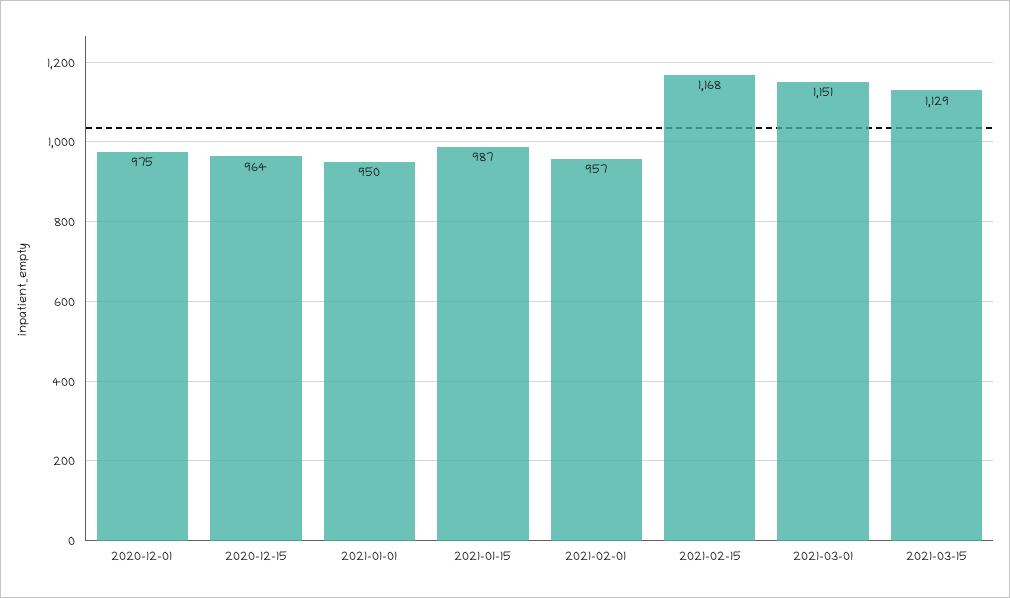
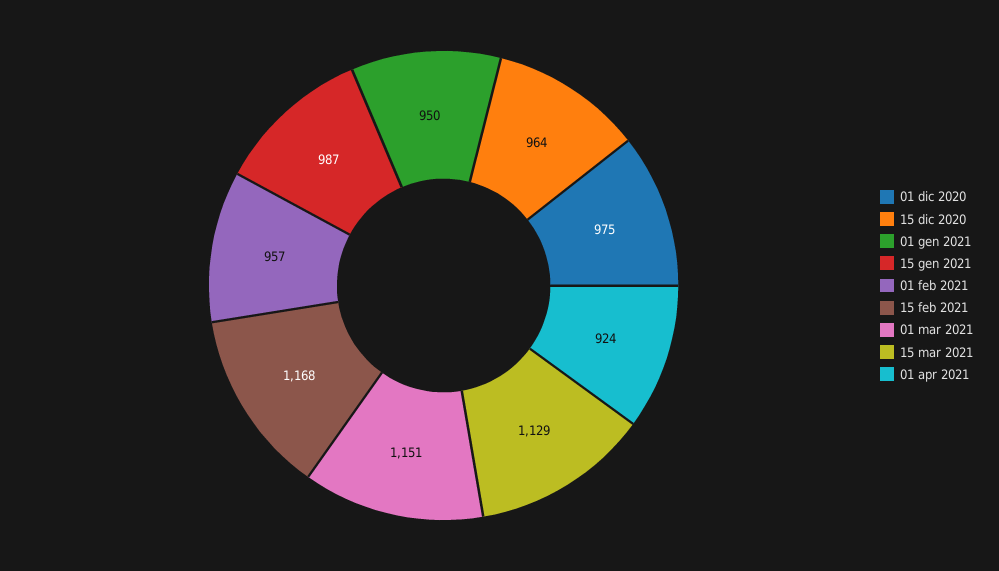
01 apr 2021: none -> 924

